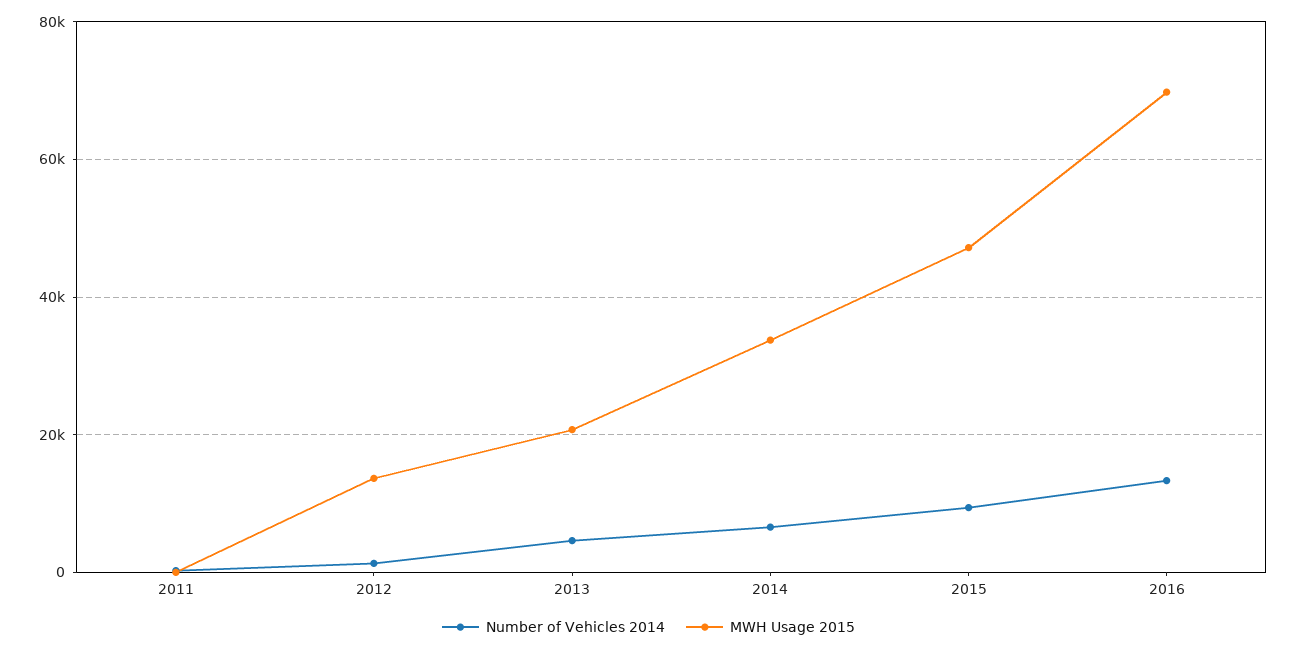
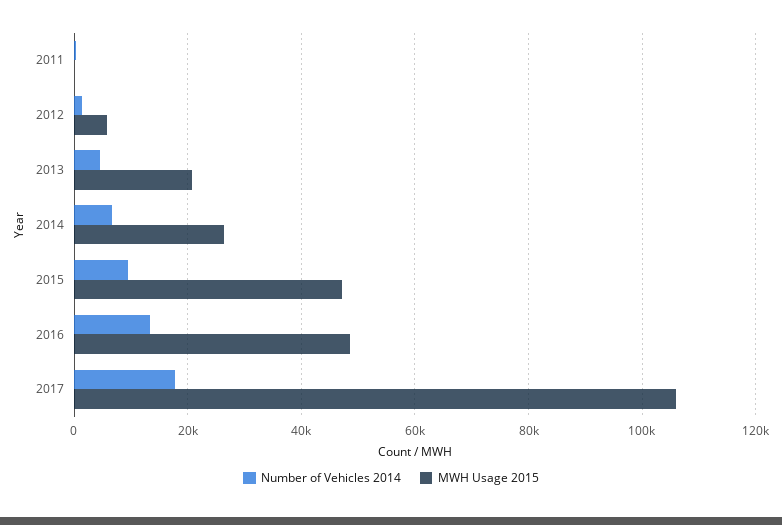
MWH Usage 2015, 2012: 14000 -> 6000
MWH Usage 2015, 2014: 34000 -> 26000
MWH Usage 2015, 2016: 70000 -> 48000
Number of Vehicles 2014, 2017: none -> 18000
MWH Usage 2015, 2017: none -> 106000

